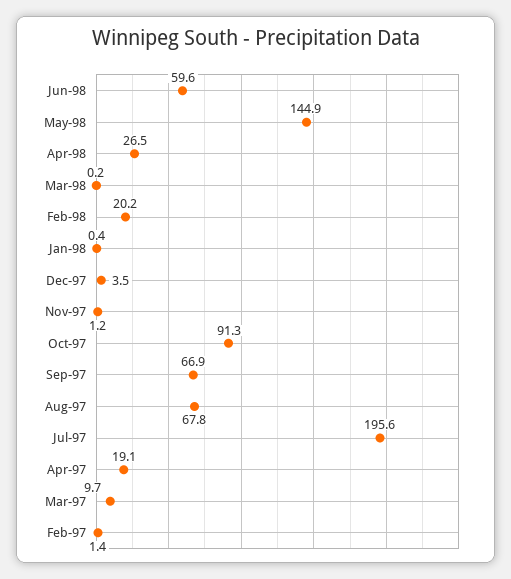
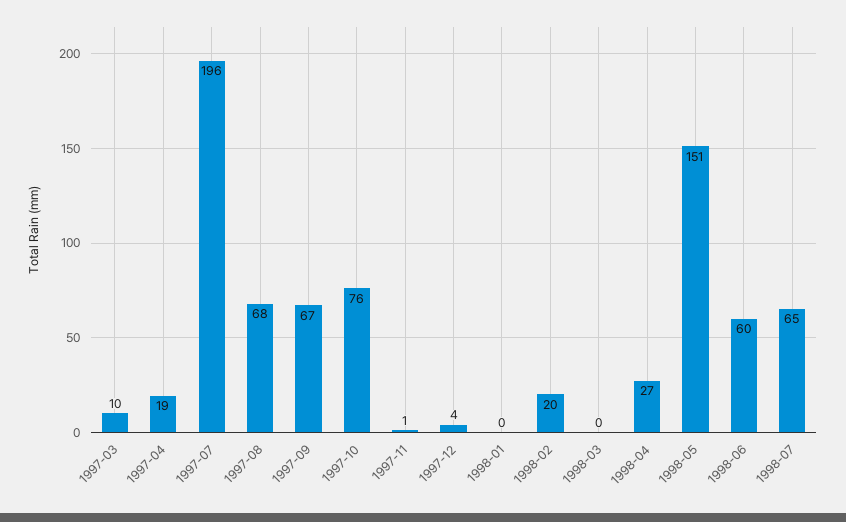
May-98: 144.9 -> 151
Oct-97: 91.3 -> 76
Feb-97: 1.4 -> none
1998-07: none -> 65

